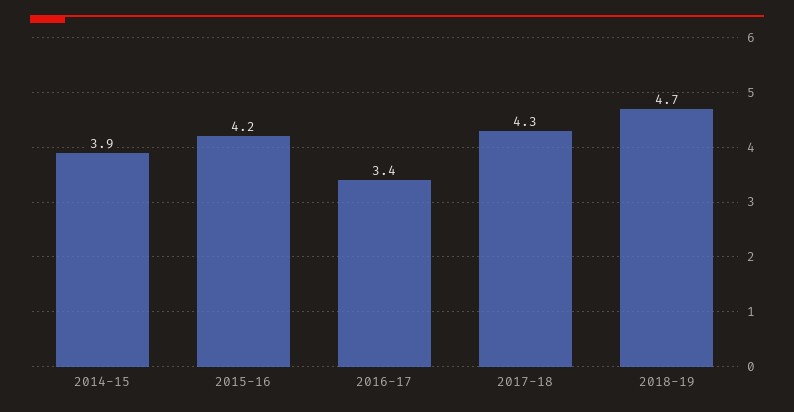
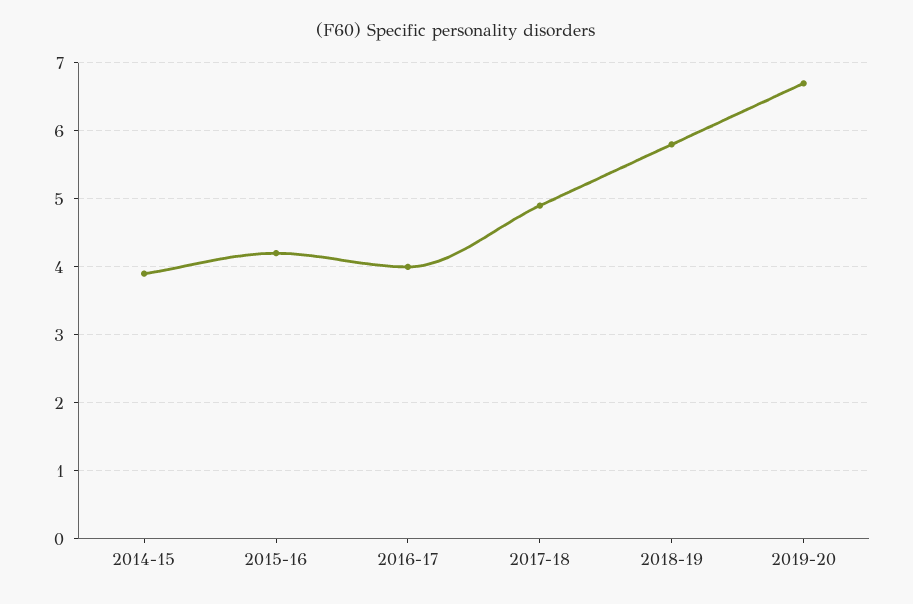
2016-17: 3.4 -> 4
2017-18: 4.3 -> 4.9
2018-19: 4.7 -> 5.8
2019-20: none -> 6.7

